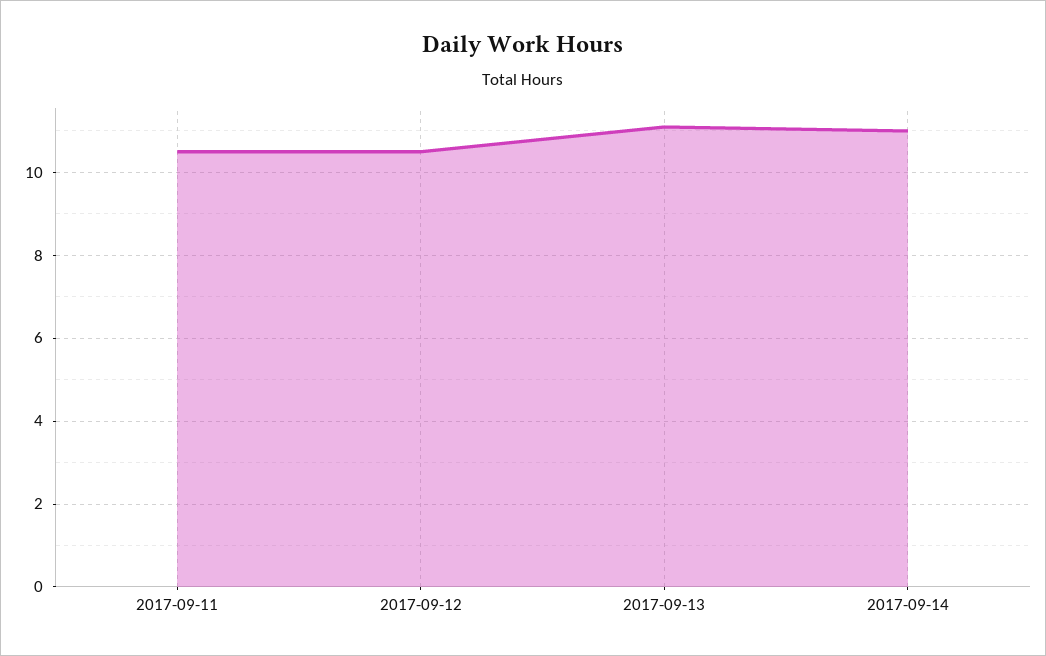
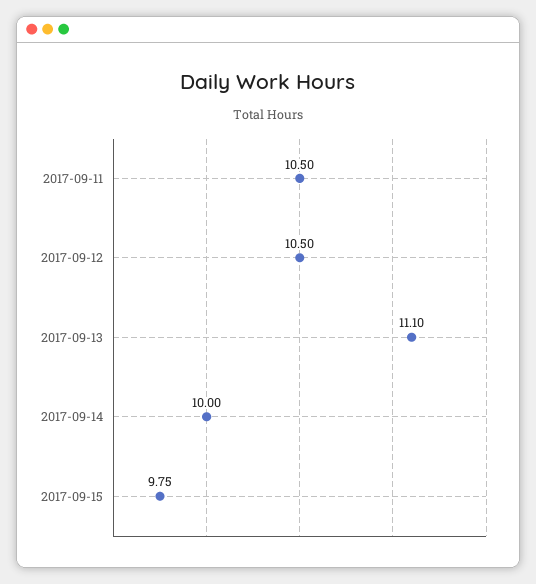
2017-09-14: 11 -> 10
2017-09-15: none -> 9.75

